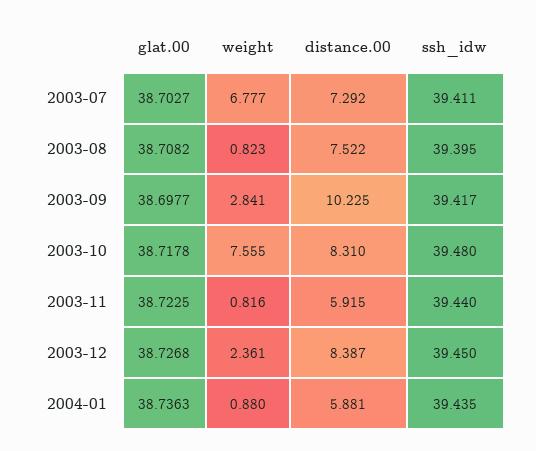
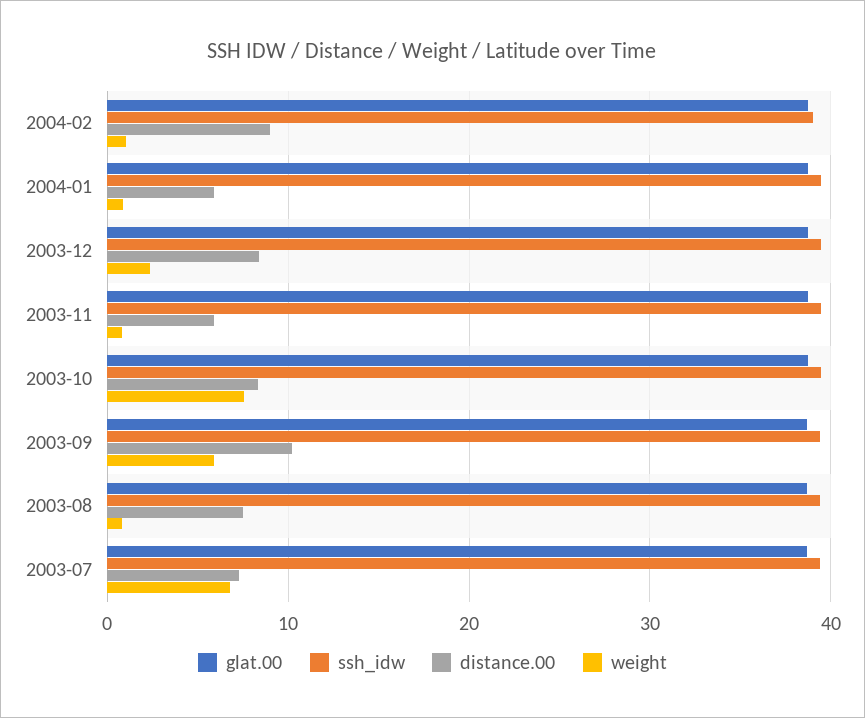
weight, 2003-09: 2.841 -> 6
glat.00, 2004-02: none -> 39
ssh_idw, 2004-02: none -> 39
distance.00, 2004-02: none -> 9
weight, 2004-02: none -> 1

